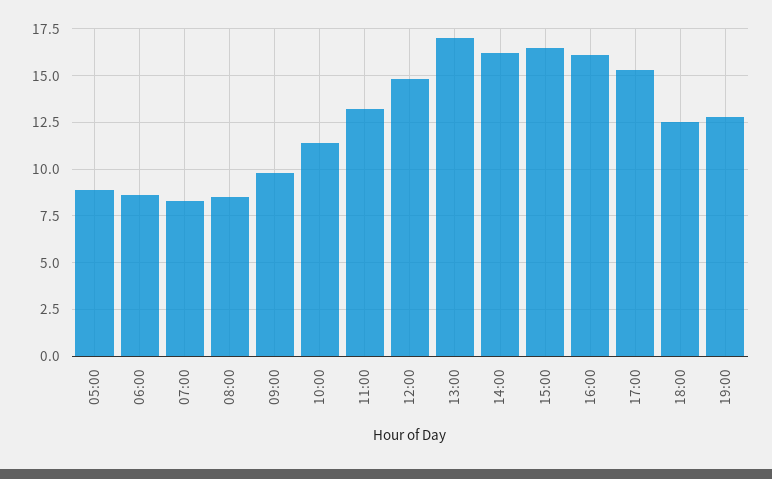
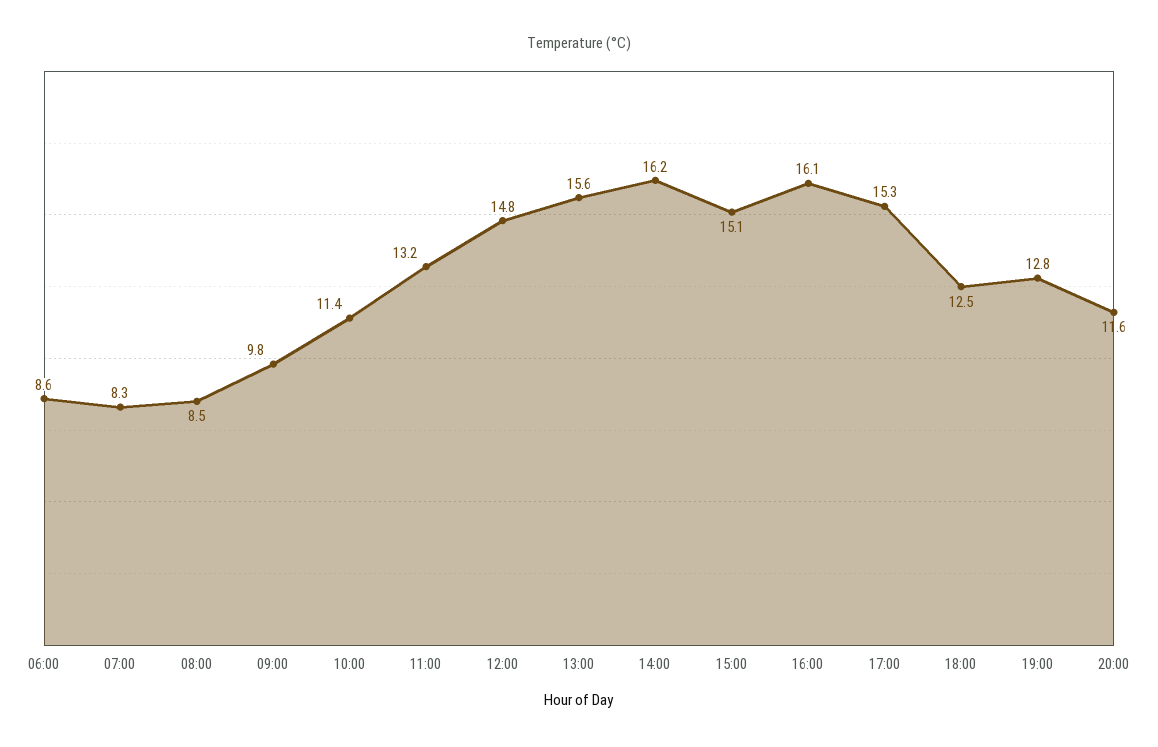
05:00: 9 -> none
13:00: 17 -> 15.6
15:00: 16.5 -> 15.1
20:00: none -> 11.6

